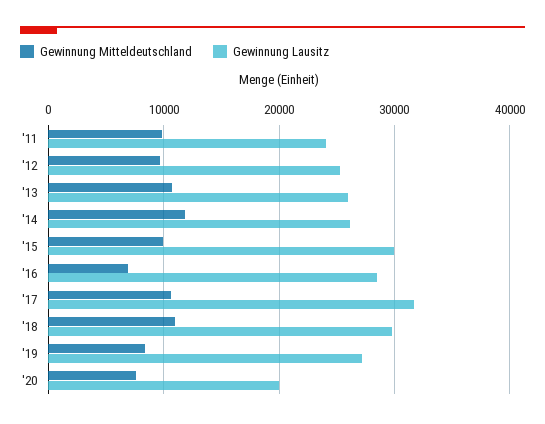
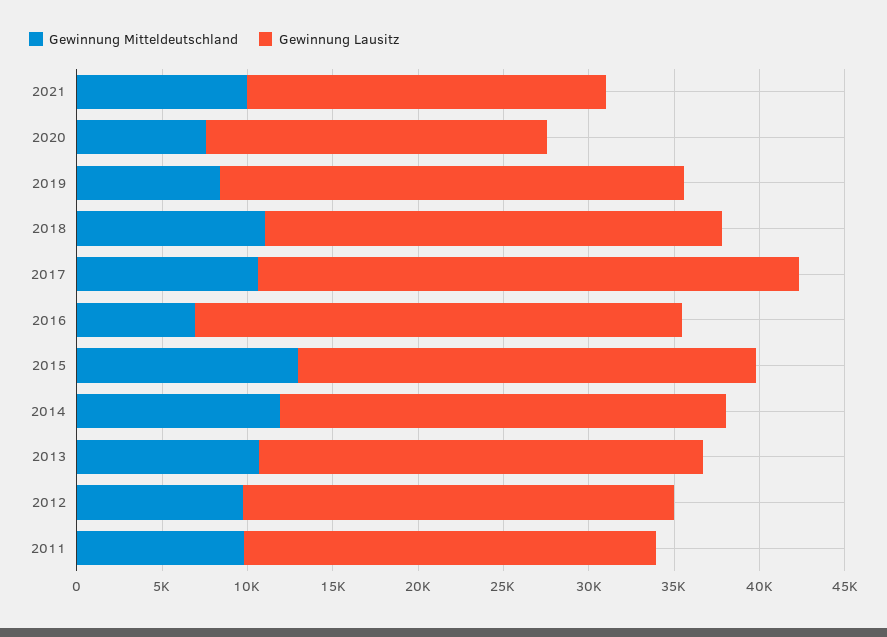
Gewinnung Mitteldeutschland, '15: 10000 -> 13000
Gewinnung Lausitz, '15: 30000 -> 27000
Gewinnung Lausitz, '18: 30000 -> 27000
Gewinnung Mitteldeutschland, 2021: none -> 10000
Gewinnung Lausitz, 2021: none -> 21000

